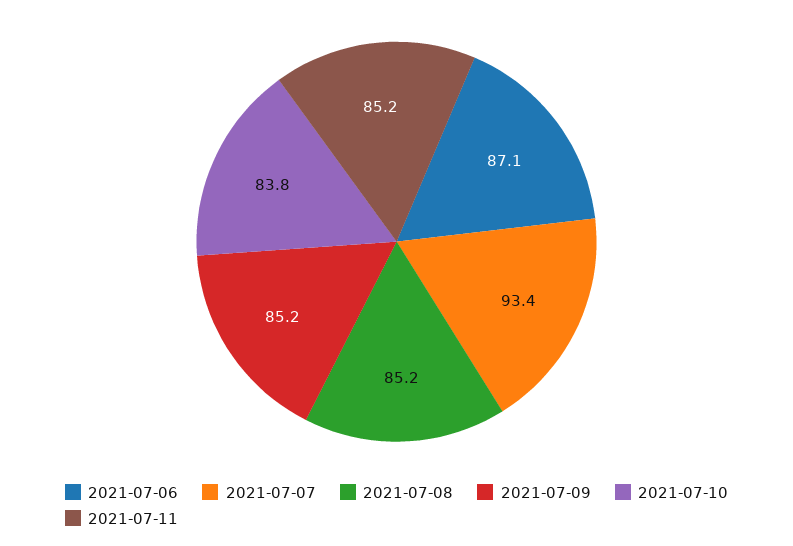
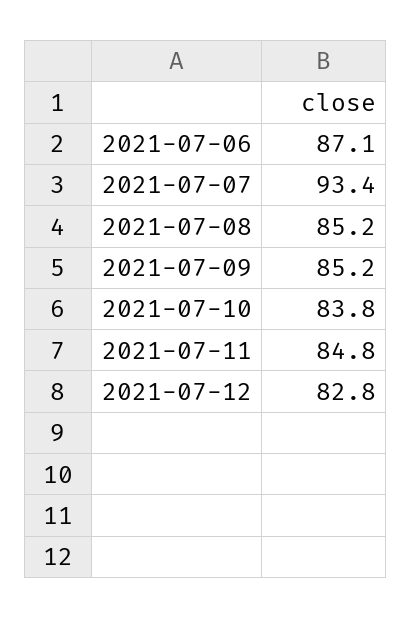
2021-07-11: 85.2 -> 84.8
2021-07-12: none -> 82.8

